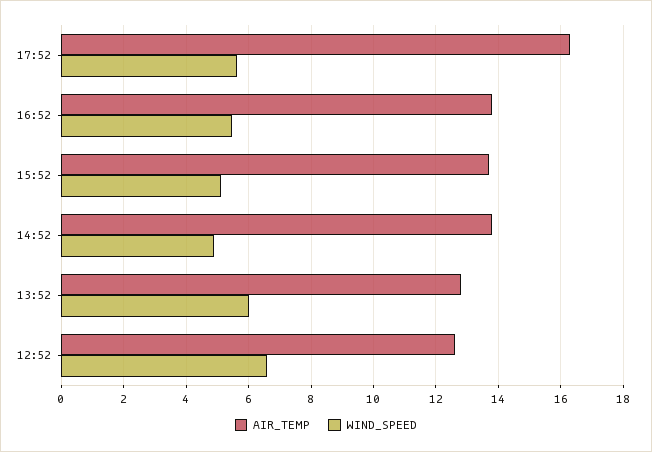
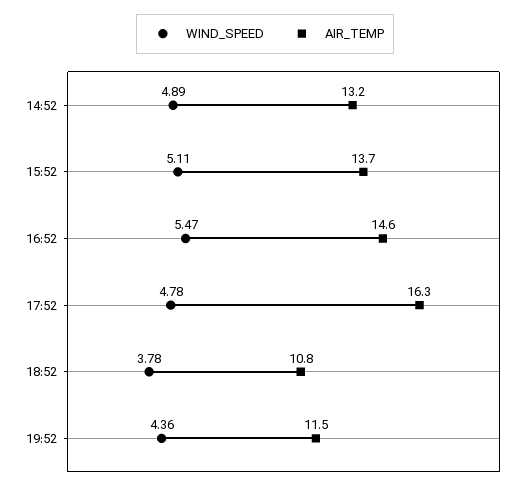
WIND_SPEED, 17:52: 5.6 -> 4.78
AIR_TEMP, 16:52: 13.8 -> 14.6
AIR_TEMP, 14:52: 13.8 -> 13.2
AIR_TEMP, 13:52: 12.8 -> none
WIND_SPEED, 13:52: 6 -> none
AIR_TEMP, 12:52: 12.6 -> none
WIND_SPEED, 12:52: 6.6 -> none
WIND_SPEED, 18:52: none -> 3.78
AIR_TEMP, 18:52: none -> 10.8
WIND_SPEED, 19:52: none -> 4.36
AIR_TEMP, 19:52: none -> 11.5

